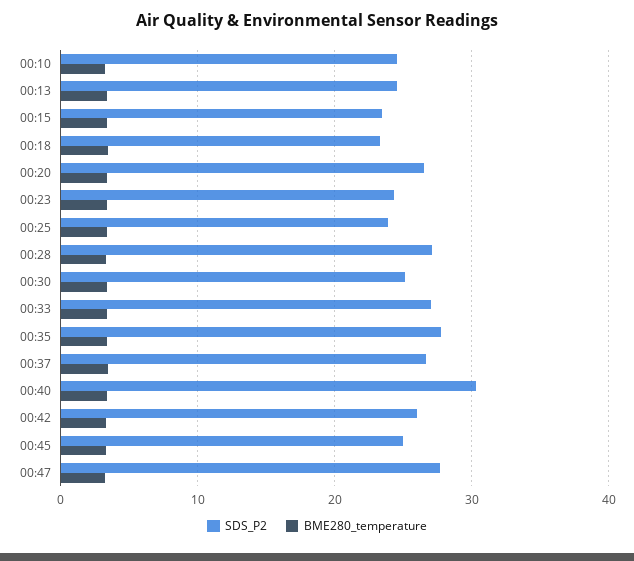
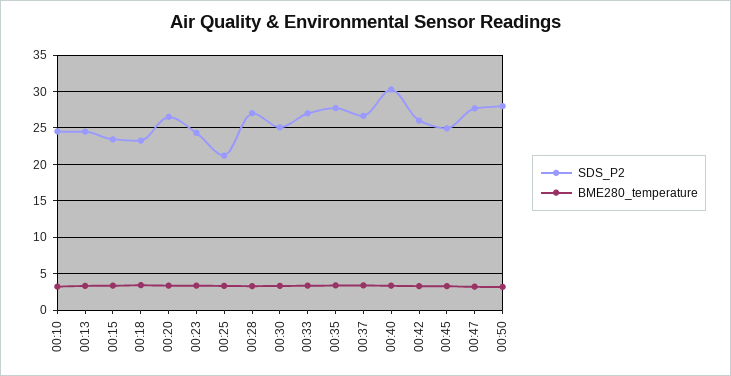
SDS_P2, 00:25: 24 -> 21
SDS_P2, 00:50: none -> 28
BME280_temperature, 00:50: none -> 3

